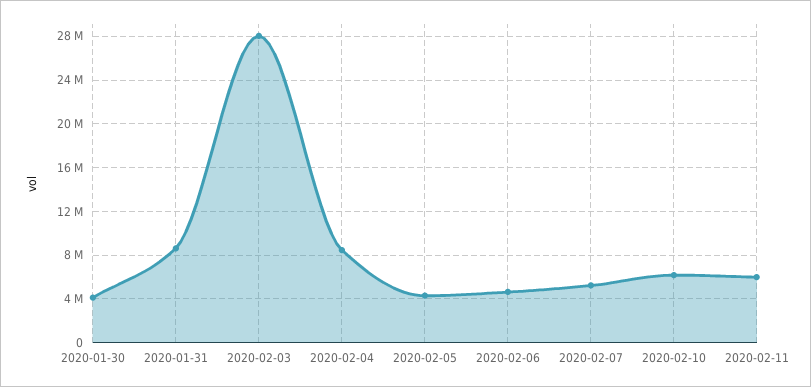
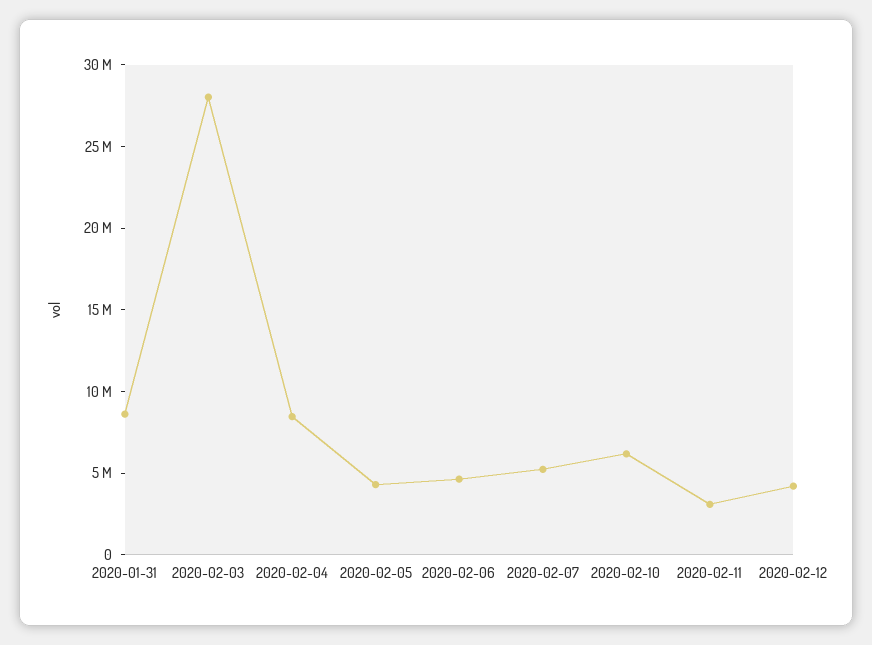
2020-01-30: 4000000 -> none
2020-02-11: 6000000 -> 3000000
2020-02-12: none -> 4000000

